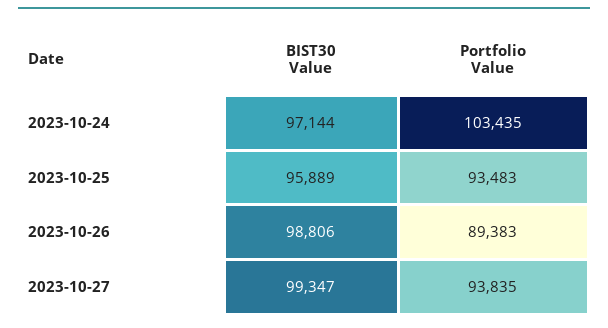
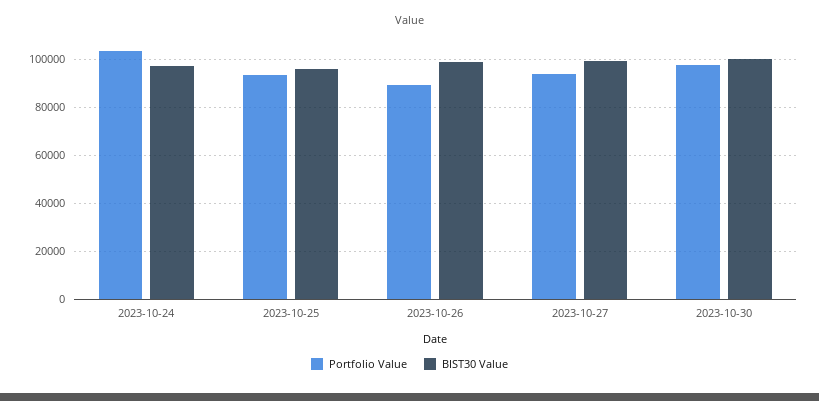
Portfolio Value, 2023-10-30: none -> 97500
BIST30 Value, 2023-10-30: none -> 100000

